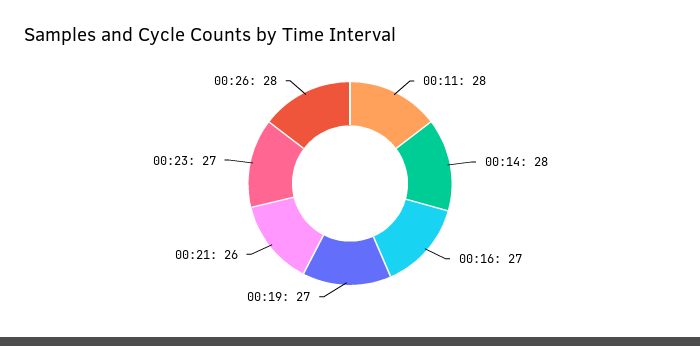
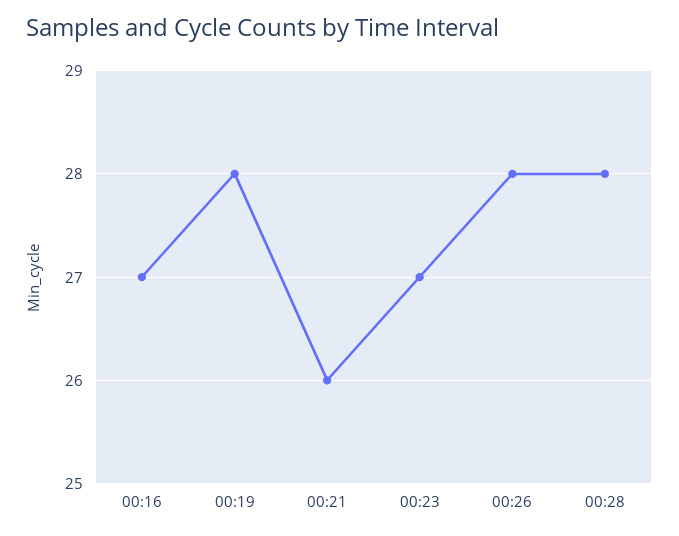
00:11: 28 -> none
00:14: 28 -> none
00:19: 27 -> 28
00:28: none -> 28

